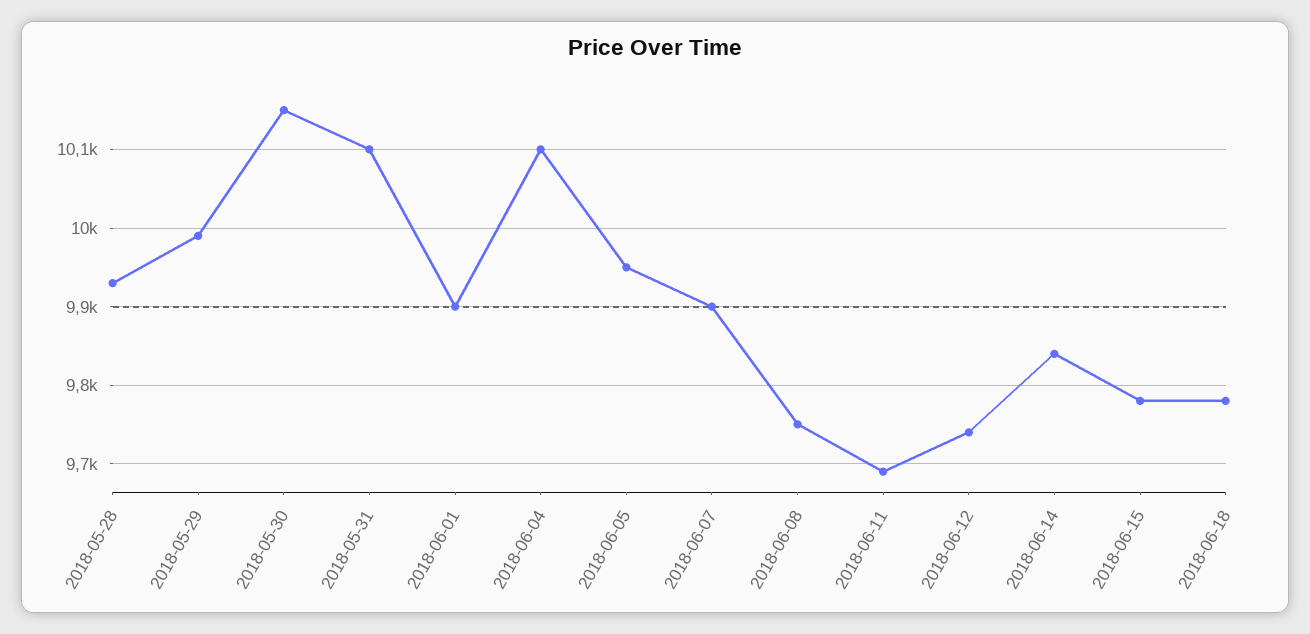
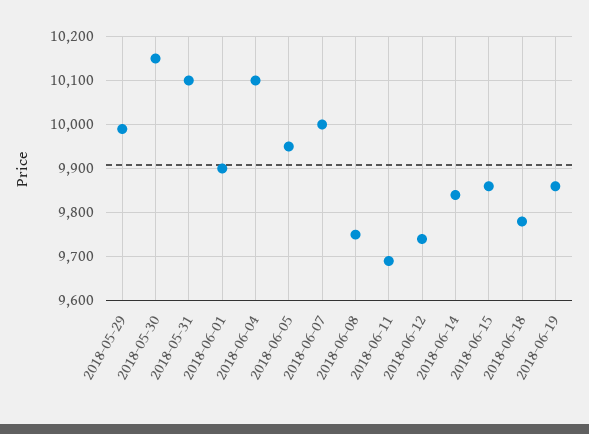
2018-05-28: 9930 -> none
2018-06-07: 9900 -> 10000
2018-06-15: 9780 -> 9860
2018-06-19: none -> 9860

